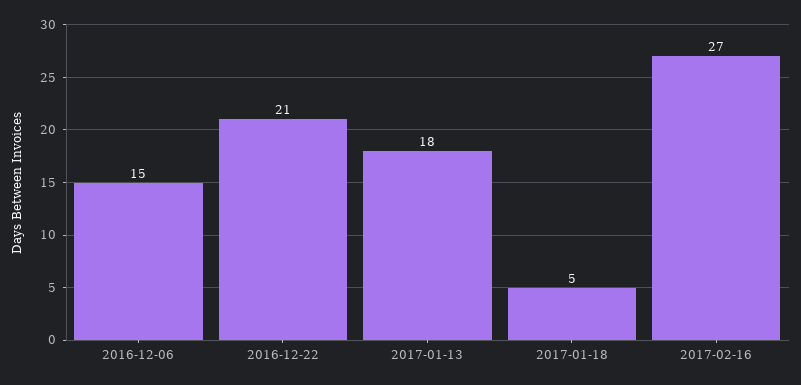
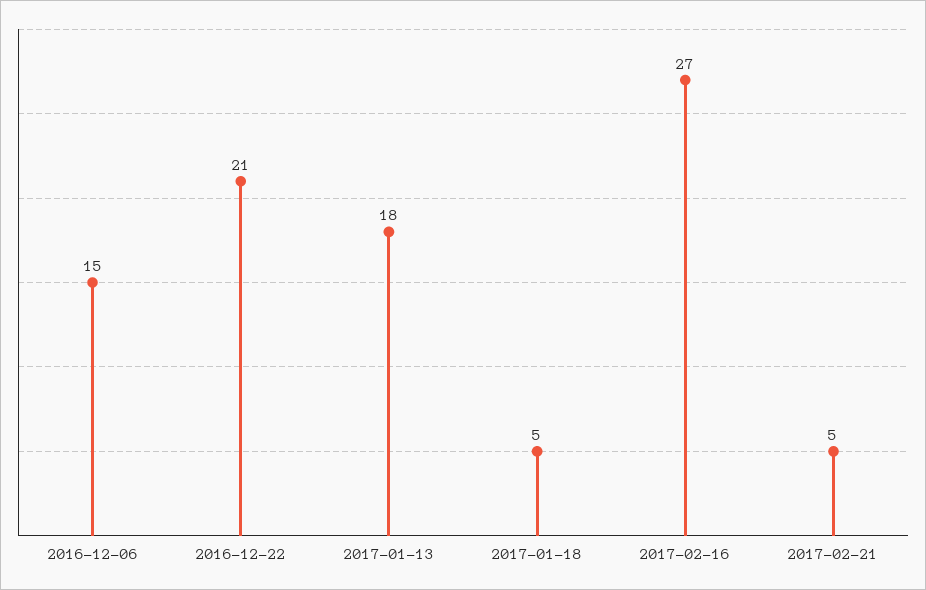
2017-02-21: none -> 5

